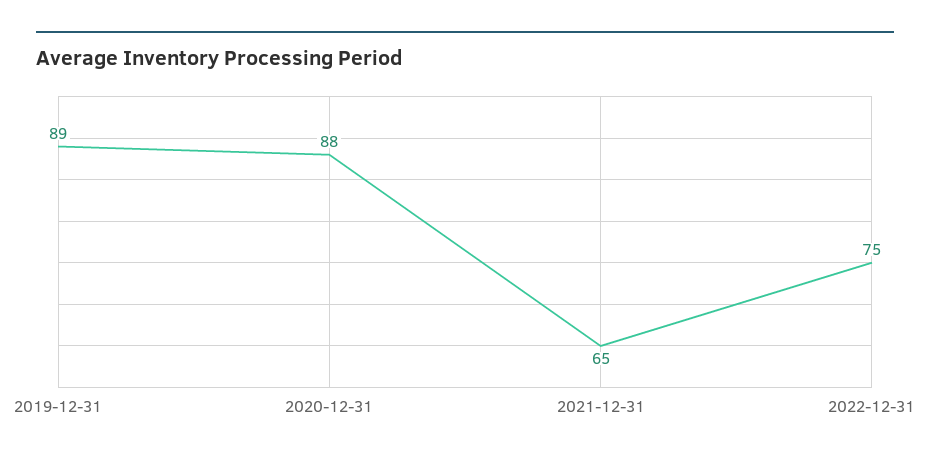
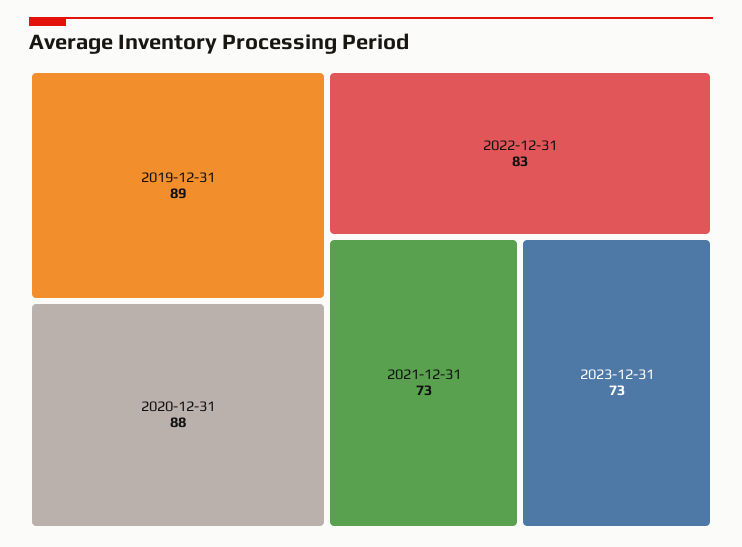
2021-12-31: 65 -> 73
2022-12-31: 75 -> 83
2023-12-31: none -> 73

